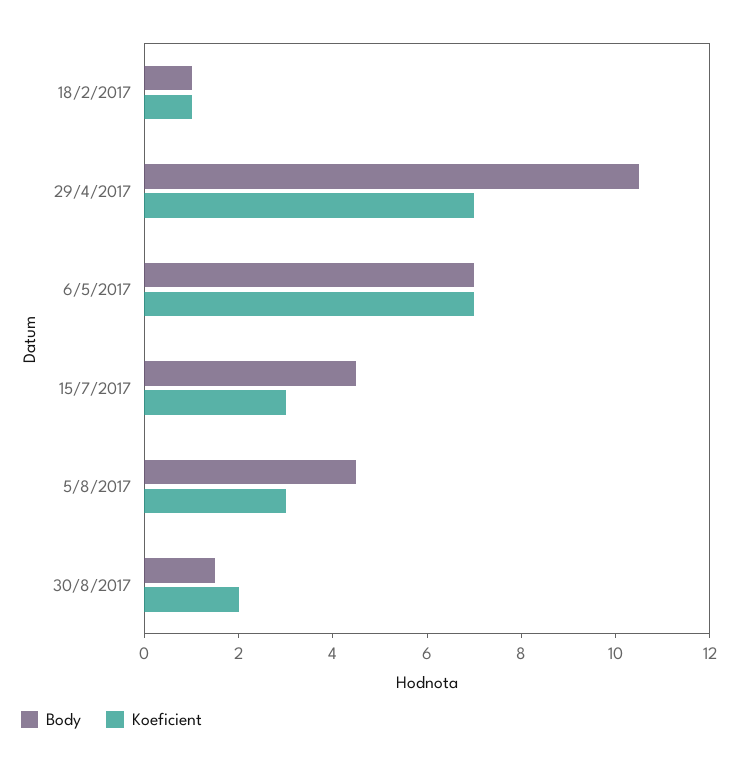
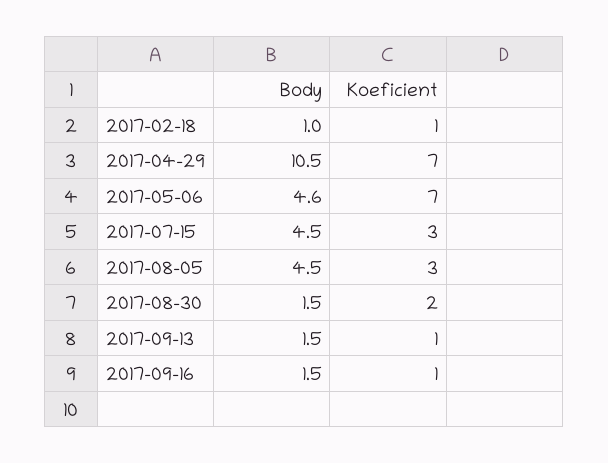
Body, 6/5/2017: 7 -> 4.6
Body, 2017-09-13: none -> 1.5
Koeficient, 2017-09-13: none -> 1
Body, 2017-09-16: none -> 1.5
Koeficient, 2017-09-16: none -> 1

